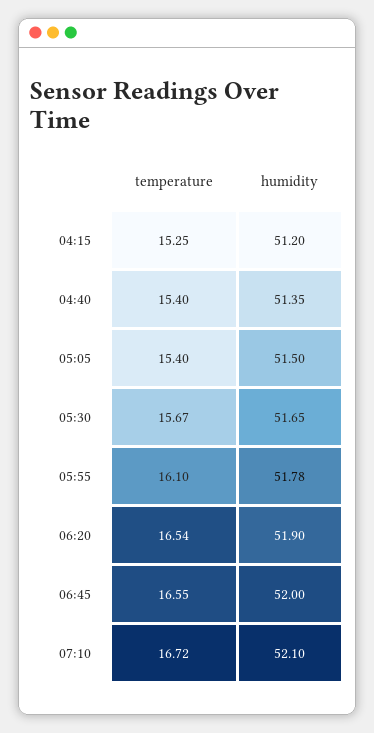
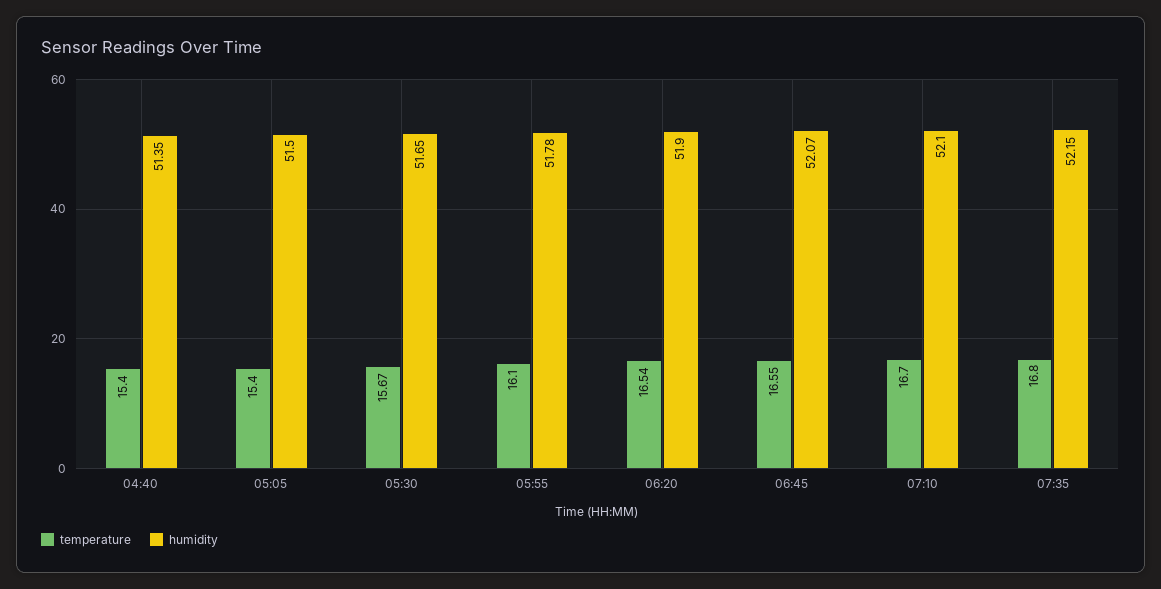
temperature, 04:15: 15.25 -> none
humidity, 04:15: 51.2 -> none
humidity, 06:45: 52 -> 52.07
temperature, 07:10: 16.72 -> 16.7
temperature, 07:35: none -> 16.8
humidity, 07:35: none -> 52.15

